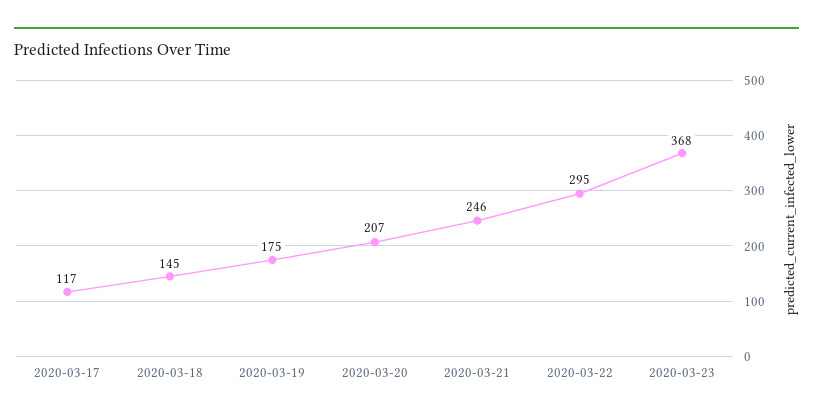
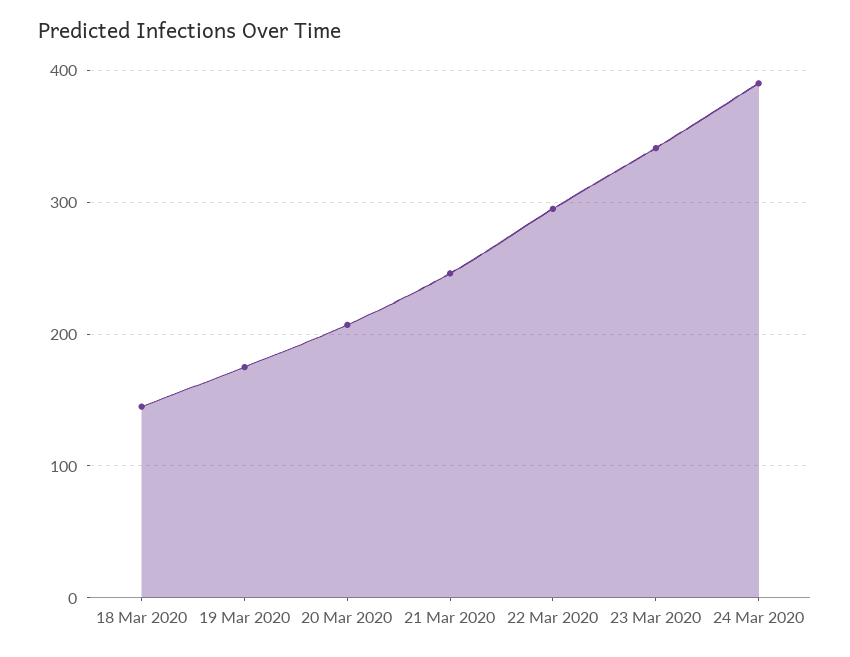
2020-03-17: 117 -> none
2020-03-23: 368 -> 340
24 Mar 2020: none -> 390

